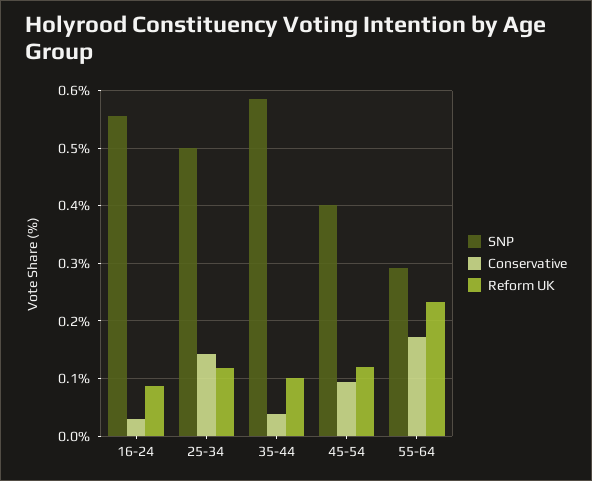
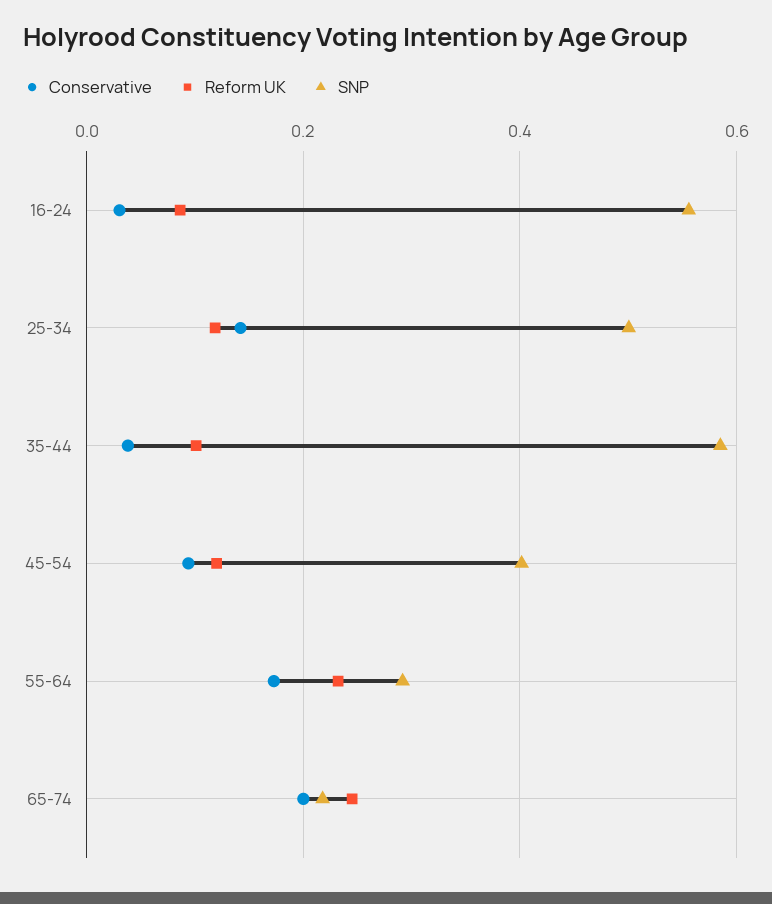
Conservative, 65-74: none -> 0.2
Reform UK, 65-74: none -> 0.24
SNP, 65-74: none -> 0.22

